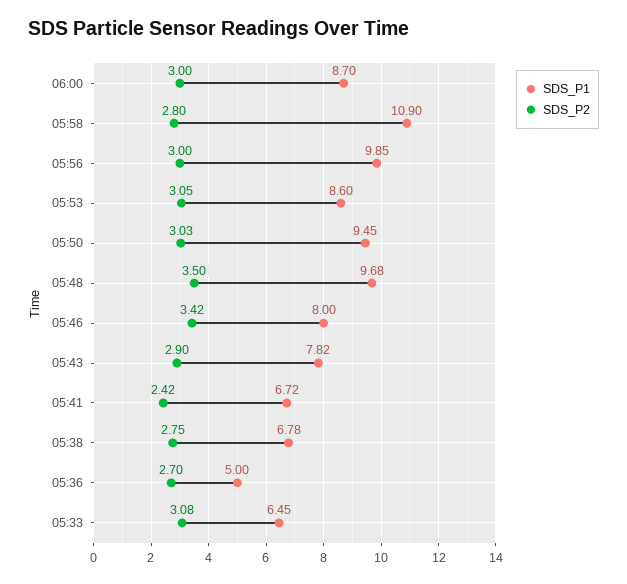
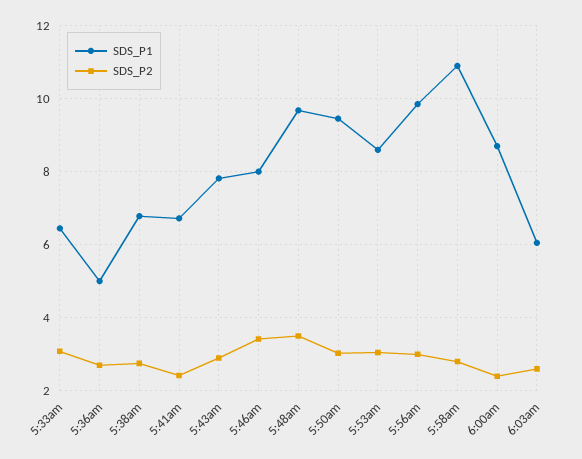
SDS_P2, 06:00: 3 -> 2.4
SDS_P1, 6:03am: none -> 6
SDS_P2, 6:03am: none -> 2.6

